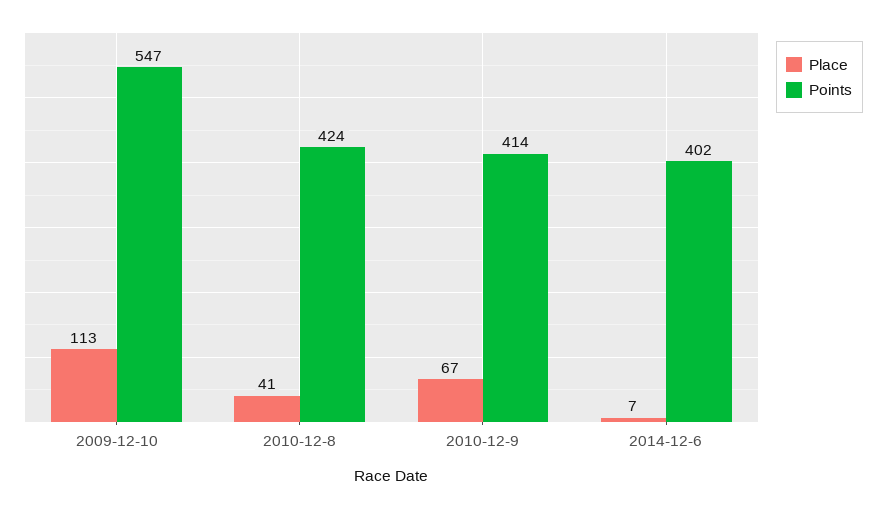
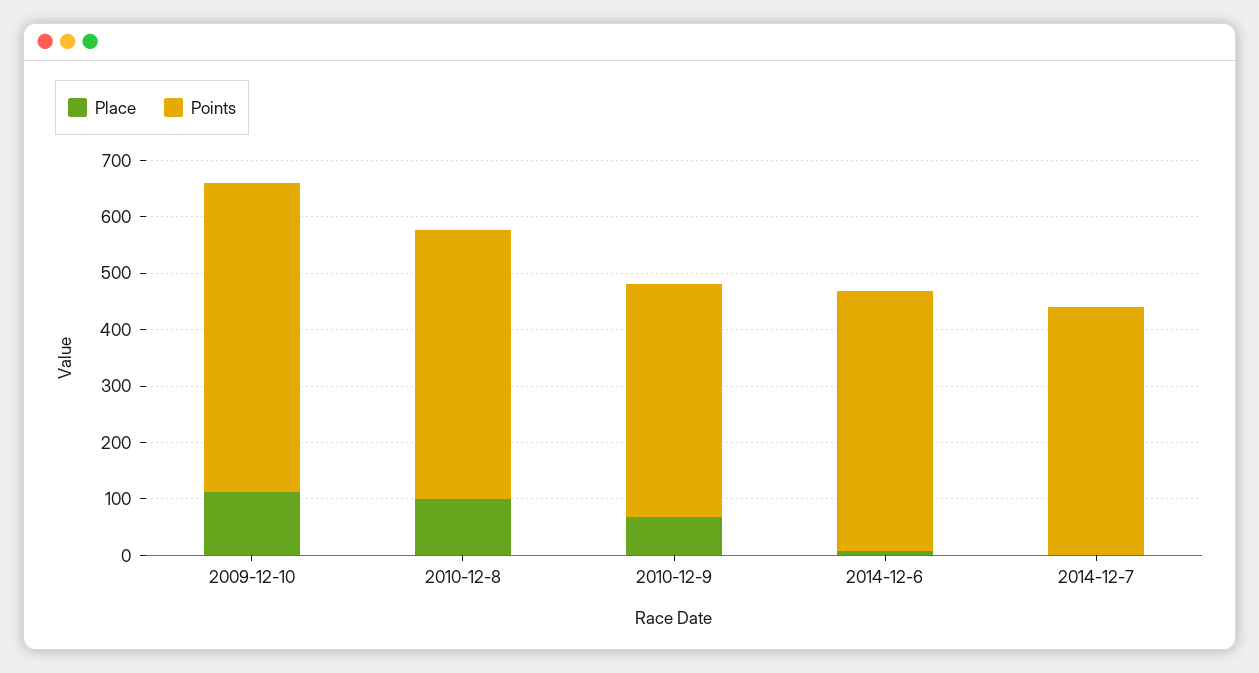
Place, 2010-12-8: 41 -> 100
Points, 2010-12-8: 424 -> 480
Points, 2014-12-6: 402 -> 460
Place, 2014-12-7: none -> 0
Points, 2014-12-7: none -> 440

